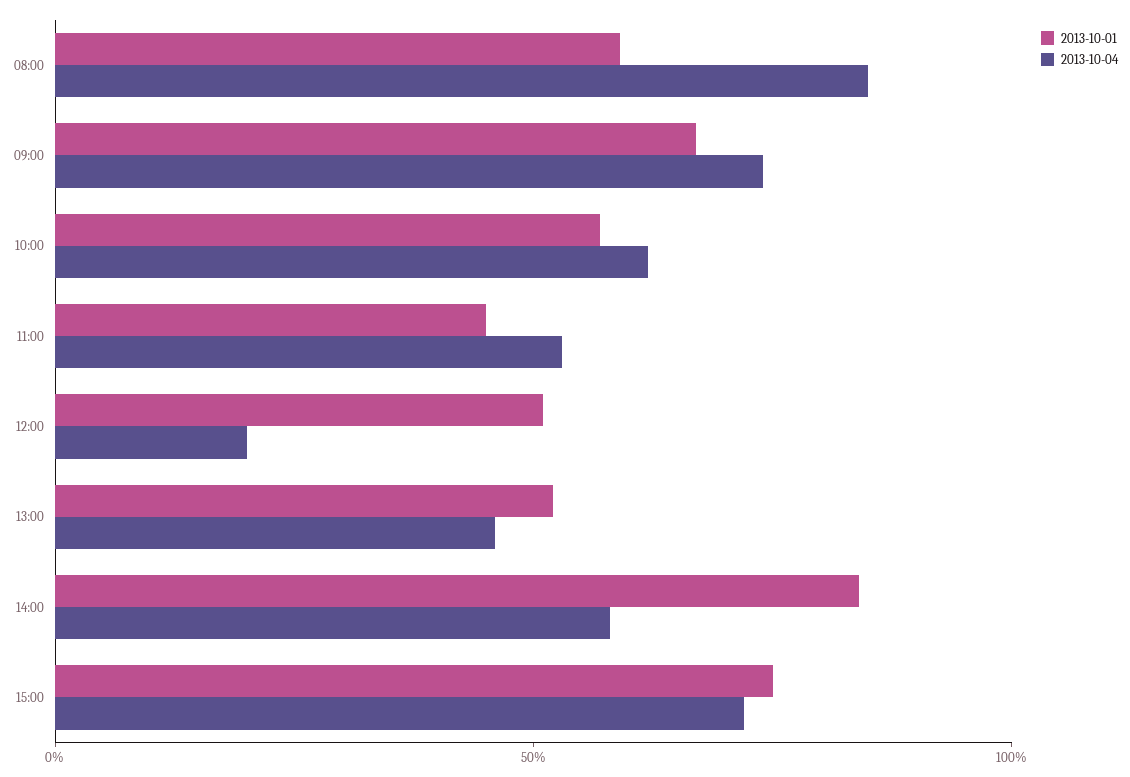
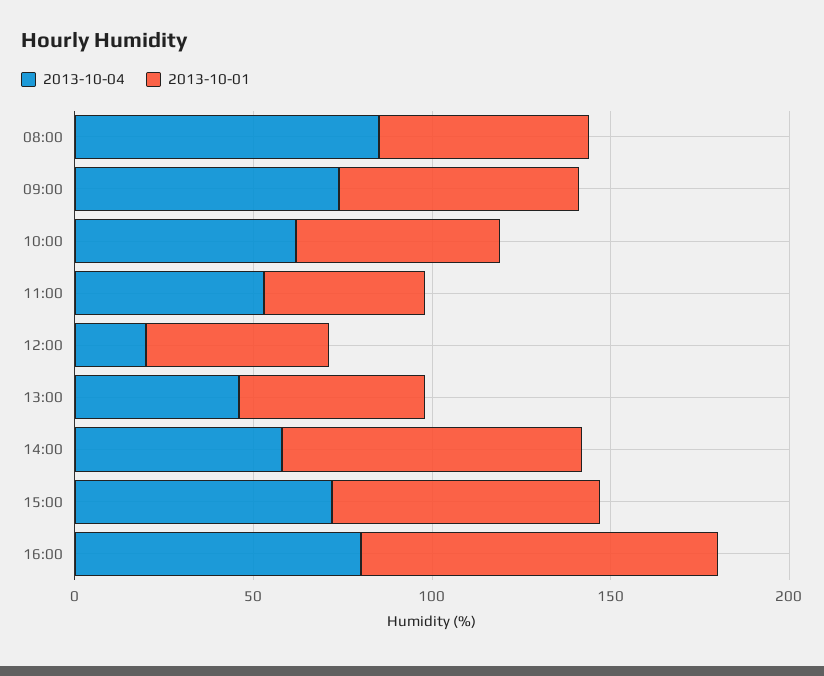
2013-10-04, 16:00: none -> 80
2013-10-01, 16:00: none -> 100

